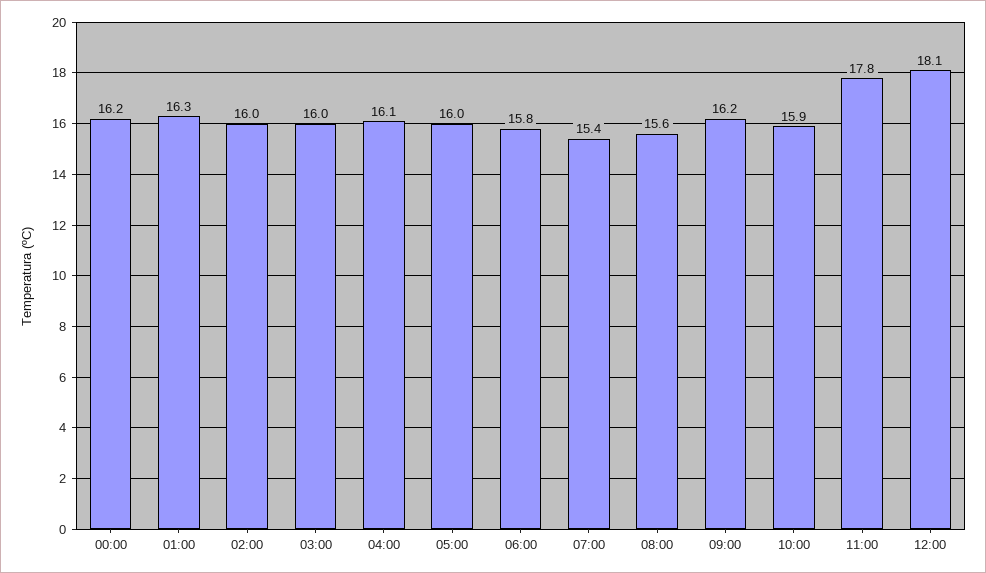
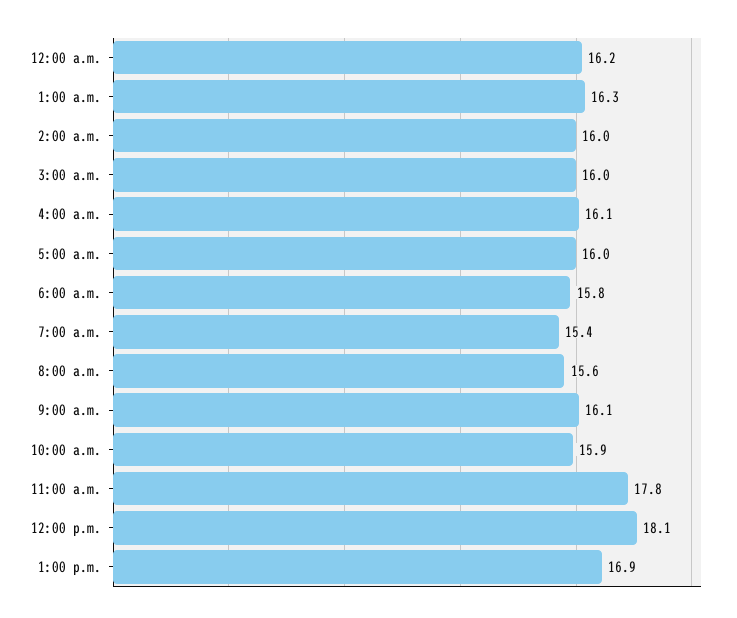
09:00: 16.2 -> 16.1
1:00 p.m.: none -> 16.9

